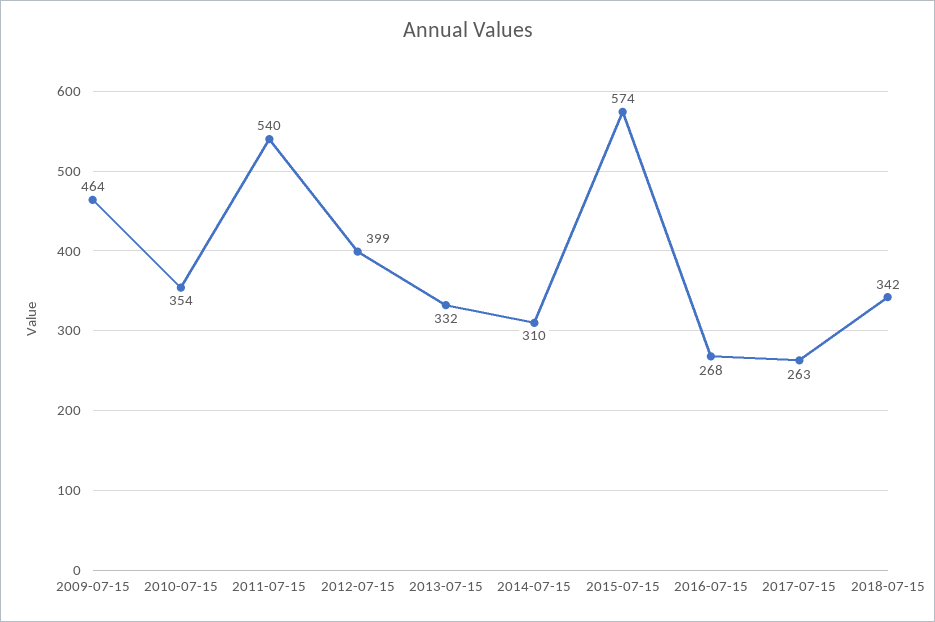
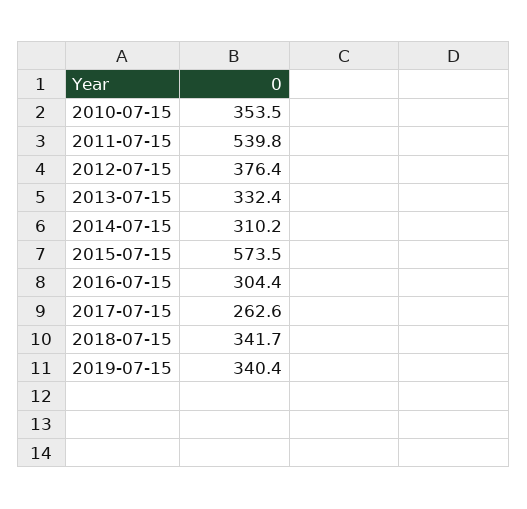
2009-07-15: 464 -> none
2012-07-15: 399 -> 376.4
2016-07-15: 268 -> 304.4
2019-07-15: none -> 340.4

